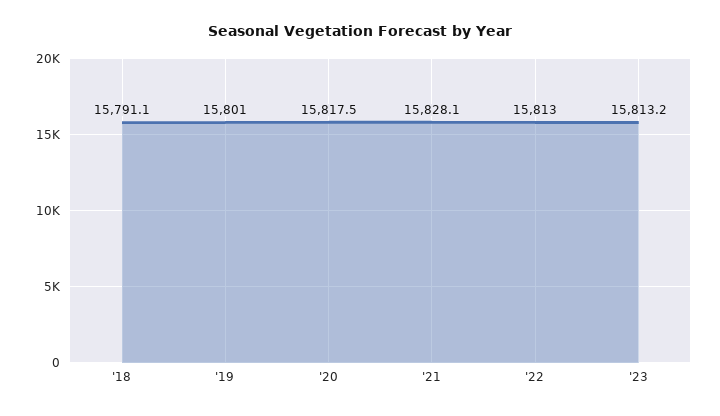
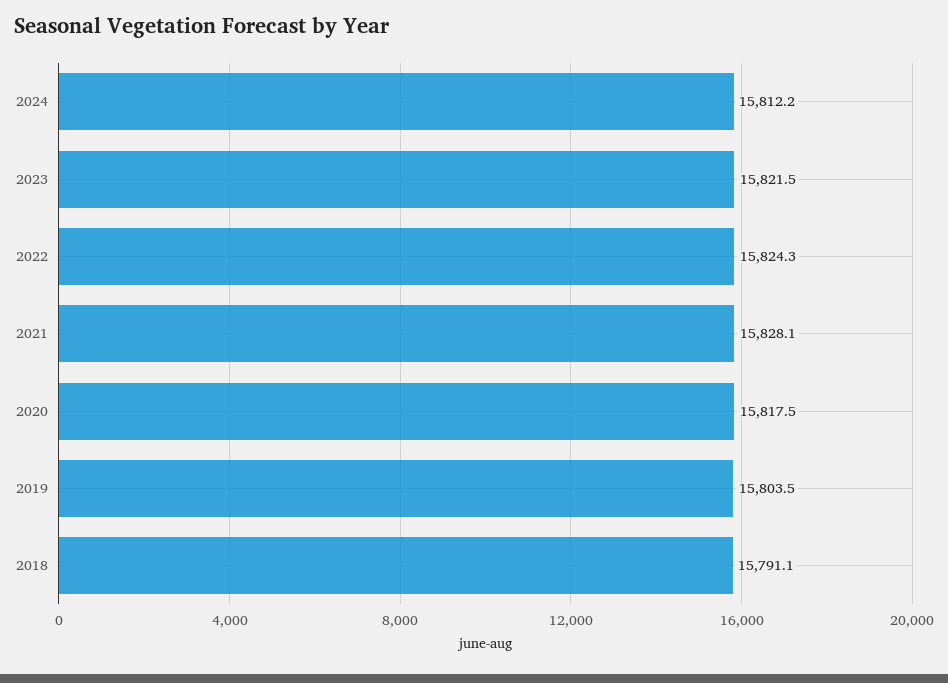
'19: 15801 -> 15803.5
'22: 15813 -> 15824.3
'23: 15813.2 -> 15821.5
2024: none -> 15812.2

